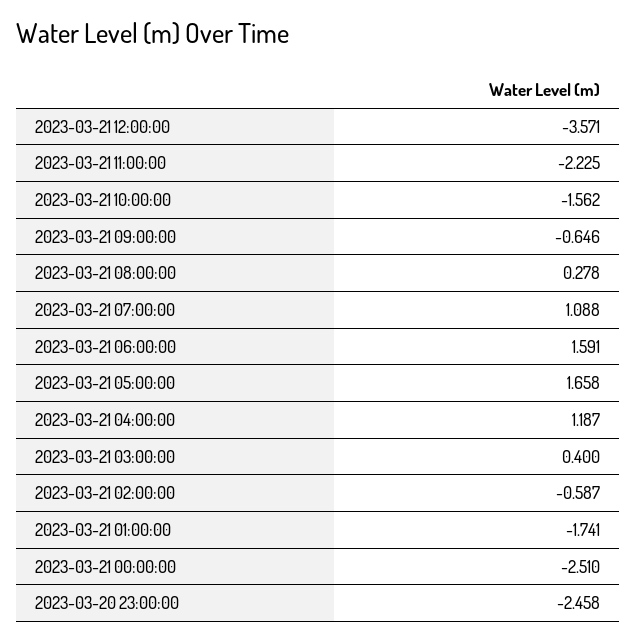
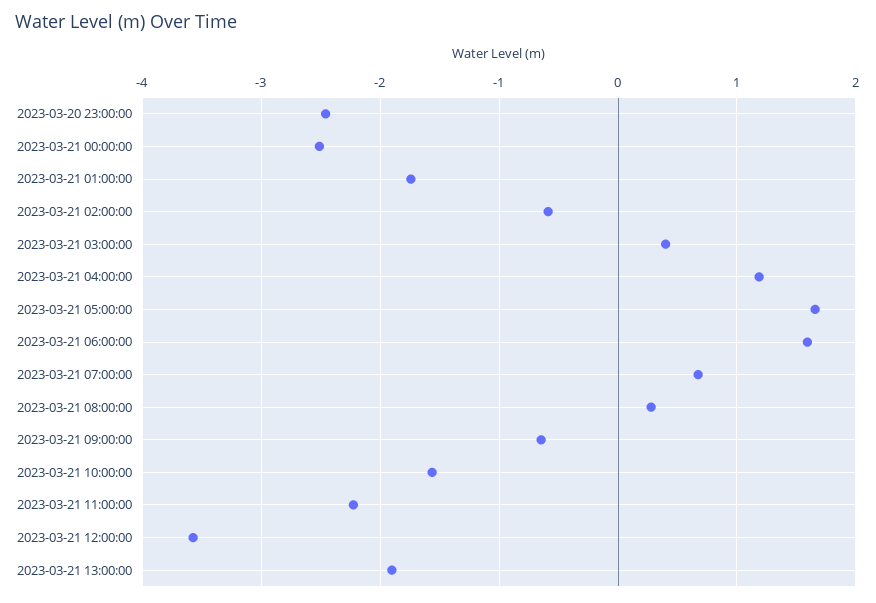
2023-03-21 07:00:00: 1.088 -> 0.7
2023-03-21 13:00:00: none -> -1.9

